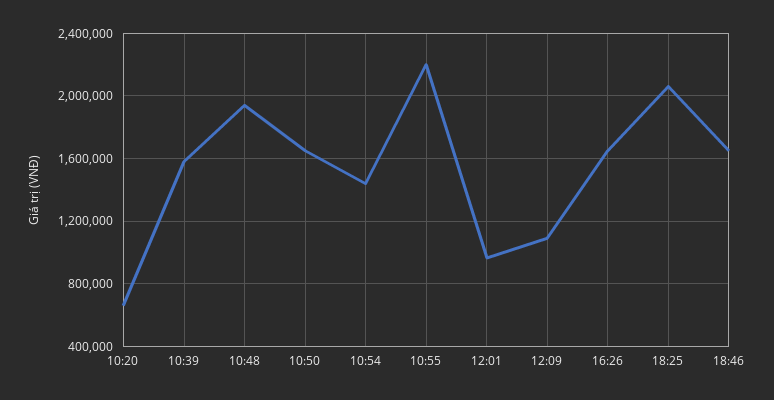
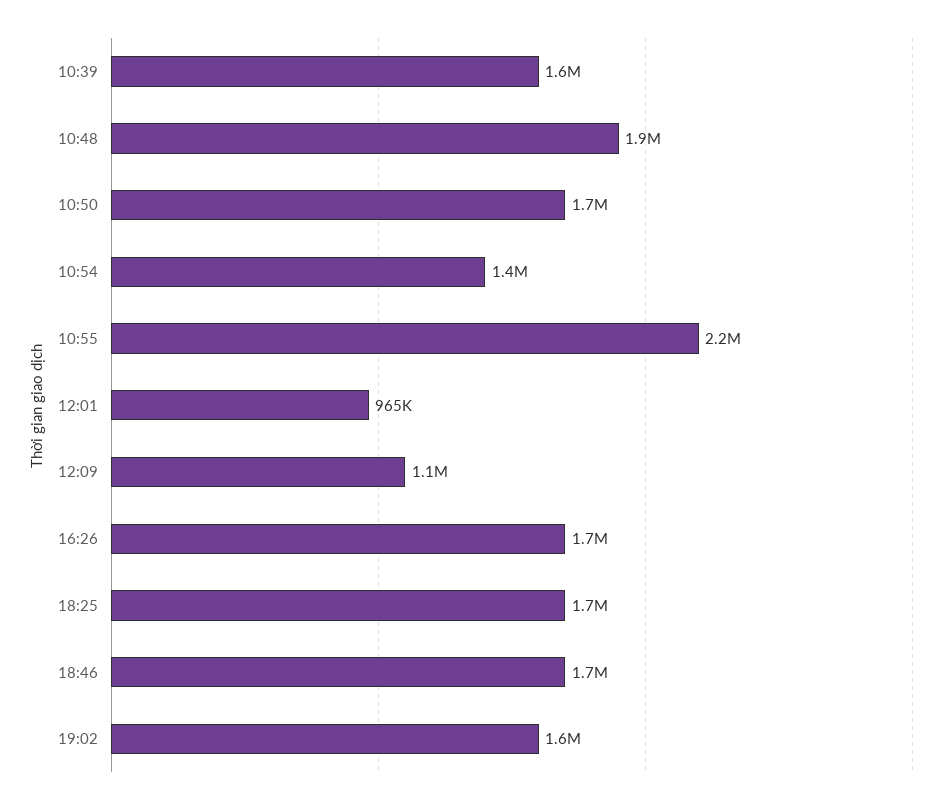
10:20: 650000 -> none
18:25: 2050000 -> 1700000
19:02: none -> 1600000

